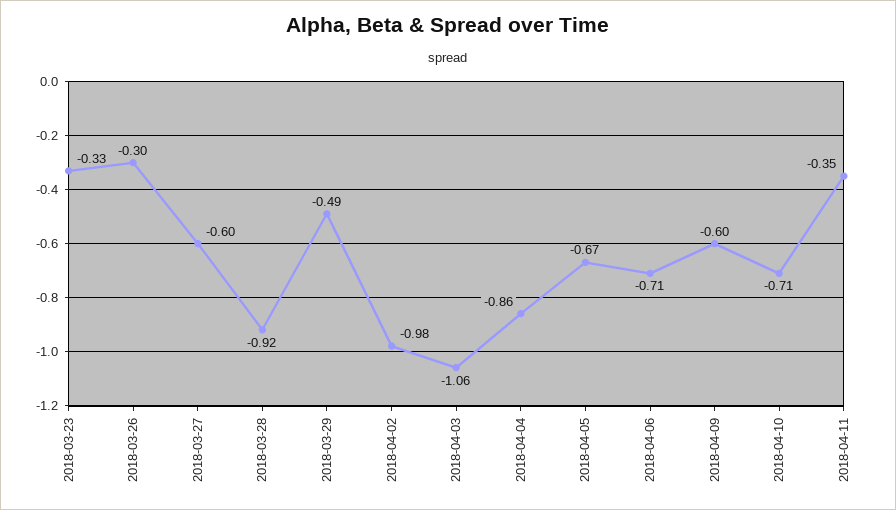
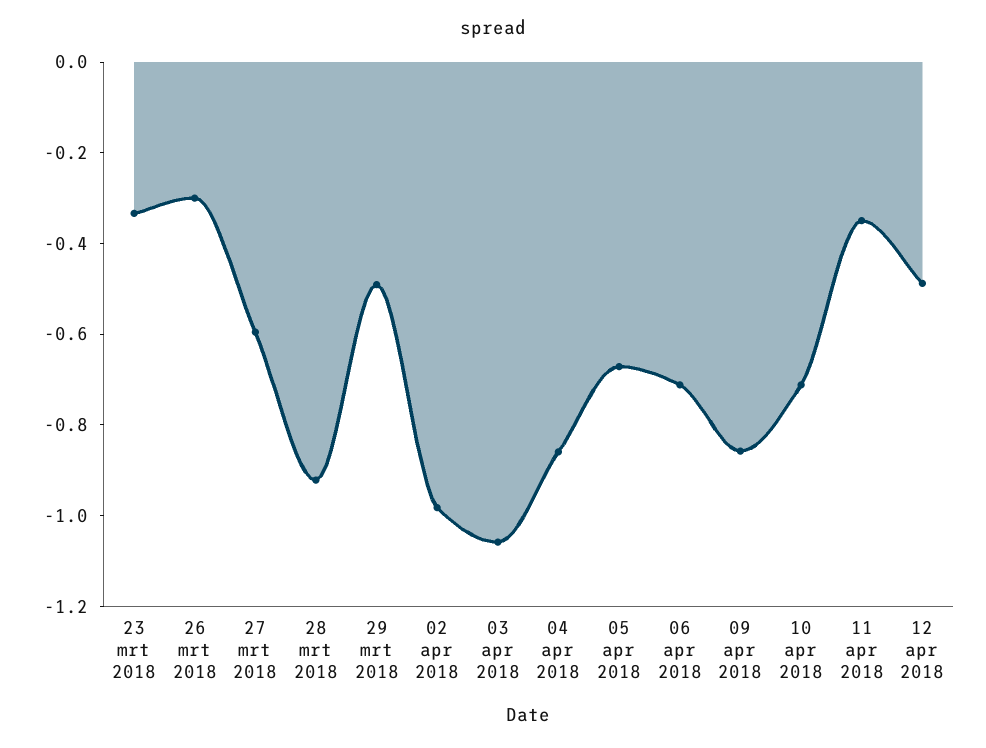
2018-04-09: -0.6 -> -0.85
12 apr 2018: none -> -0.5

